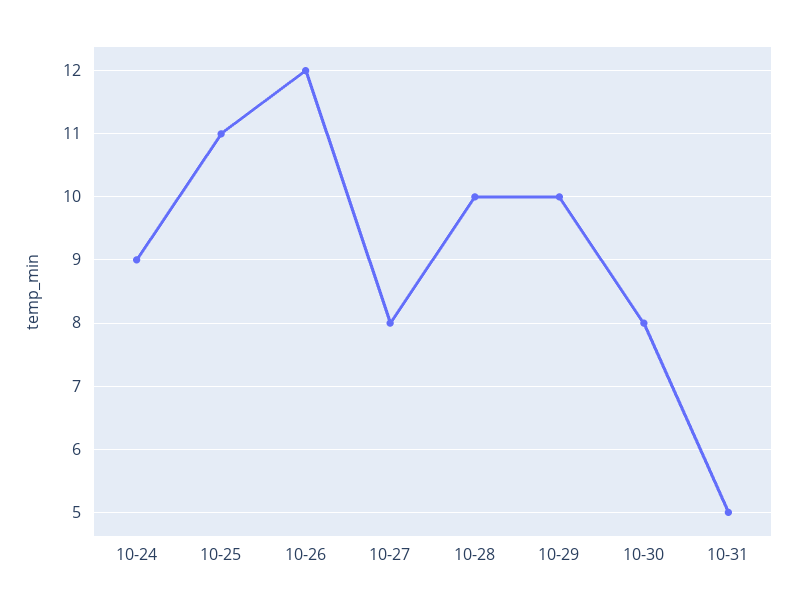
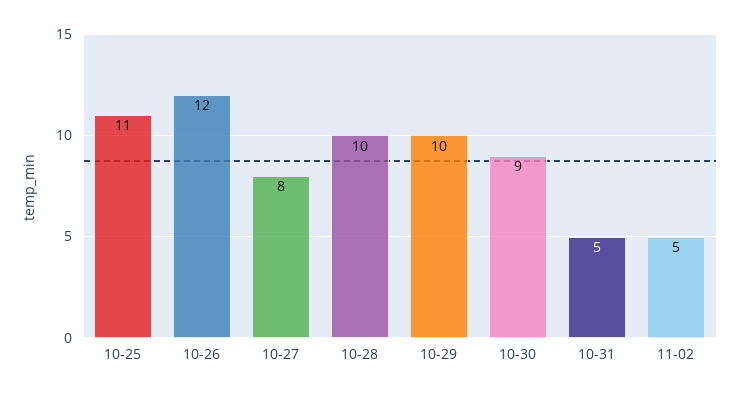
10-24: 9 -> none
10-30: 8 -> 9
11-02: none -> 5

